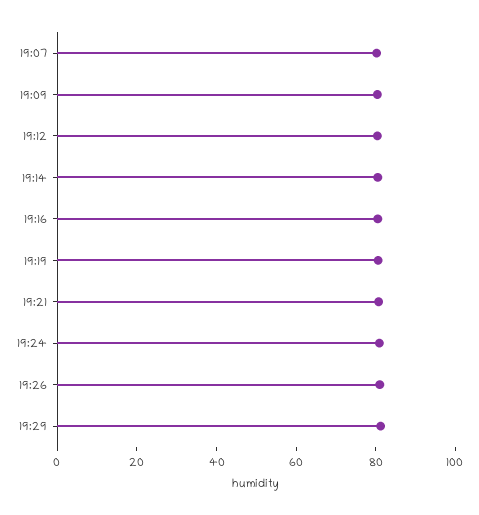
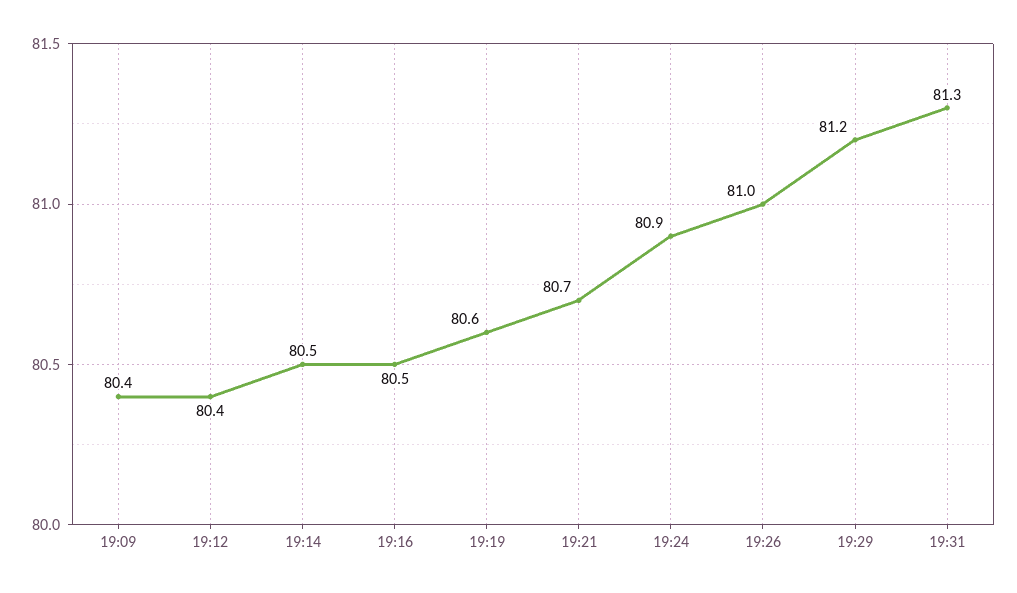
19:07: 80 -> none
19:31: none -> 81.3

